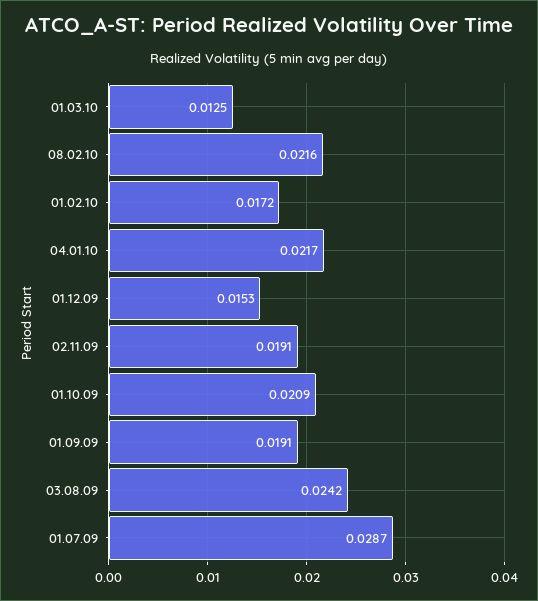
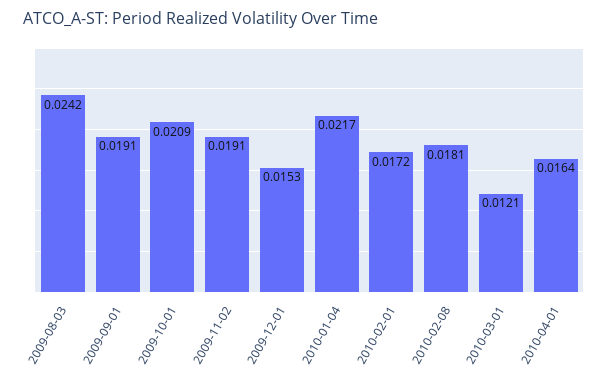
01.03.10: 0.0125 -> 0.0121
08.02.10: 0.0216 -> 0.0181
01.07.09: 0.0287 -> none
2010-04-01: none -> 0.0164

